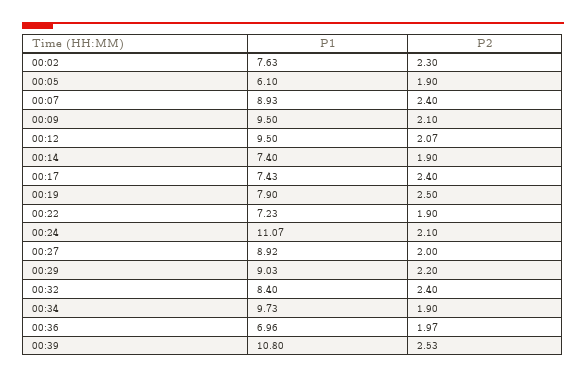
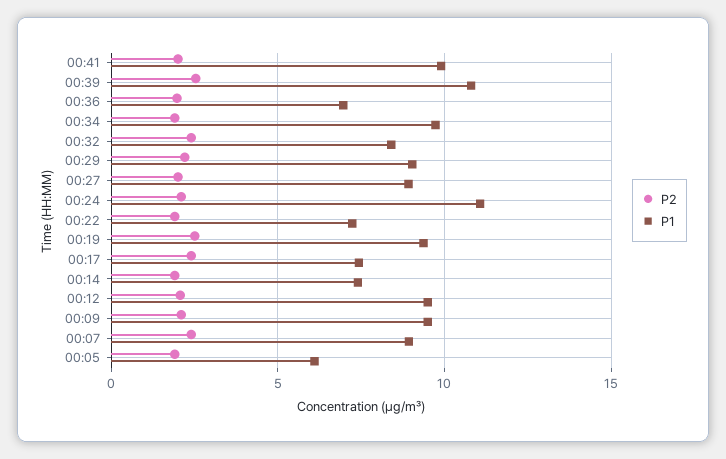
P1, 00:02: 7.63 -> none
P2, 00:02: 2.3 -> none
P1, 00:19: 7.9 -> 9.5
P2, 00:41: none -> 2
P1, 00:41: none -> 10

